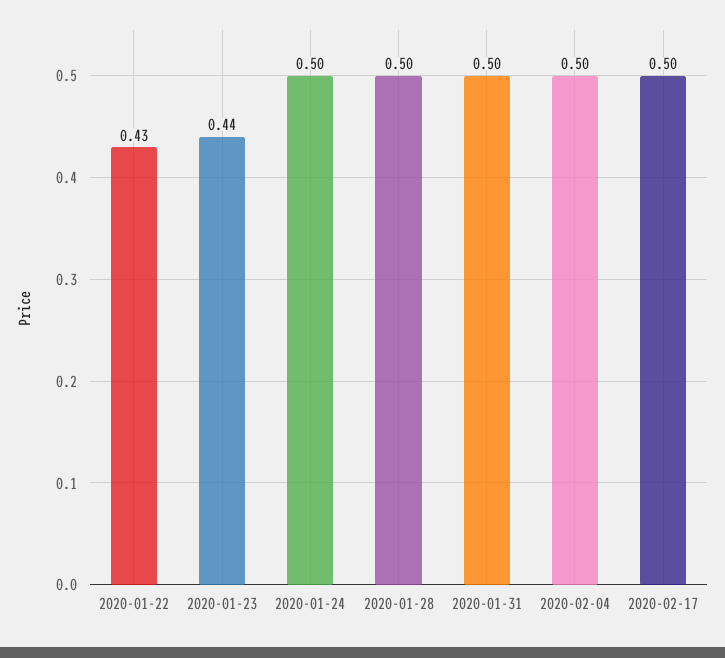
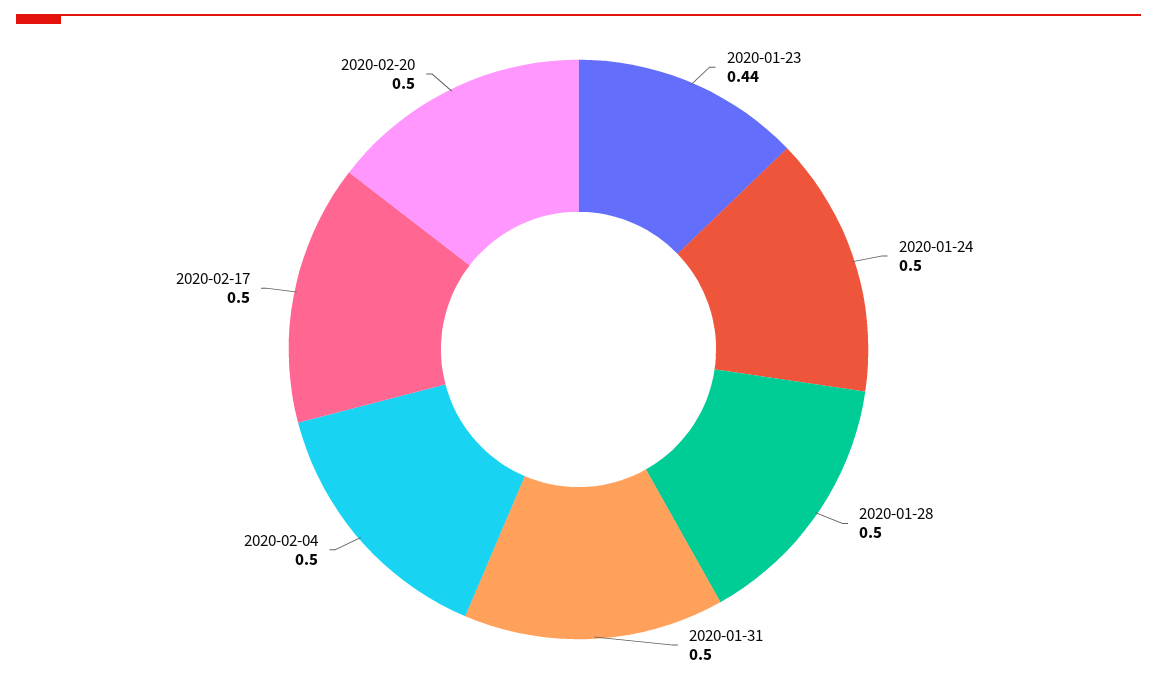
2020-01-22: 0.43 -> none
2020-02-20: none -> 0.5

